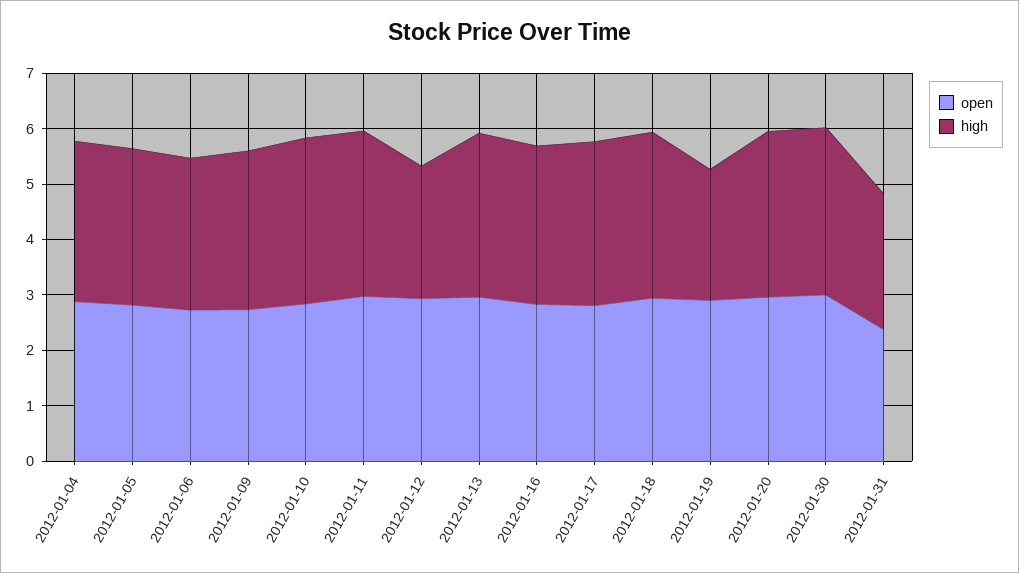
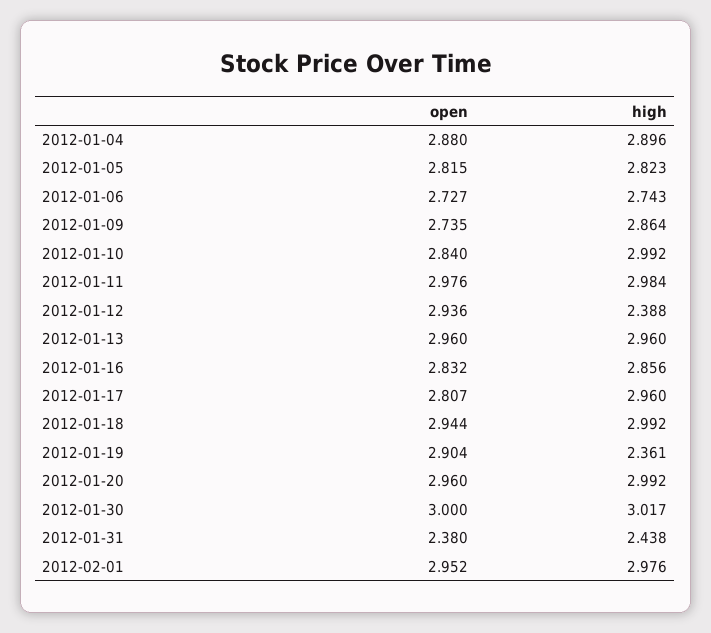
open, 2012-02-01: none -> 2.952
high, 2012-02-01: none -> 2.976

